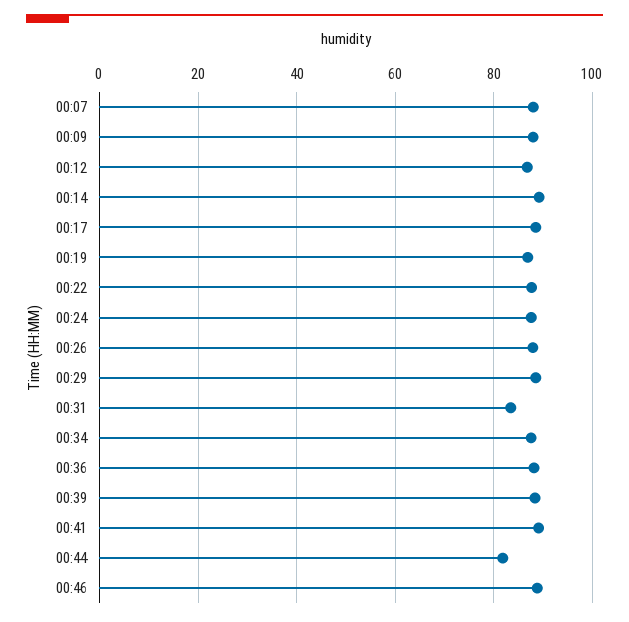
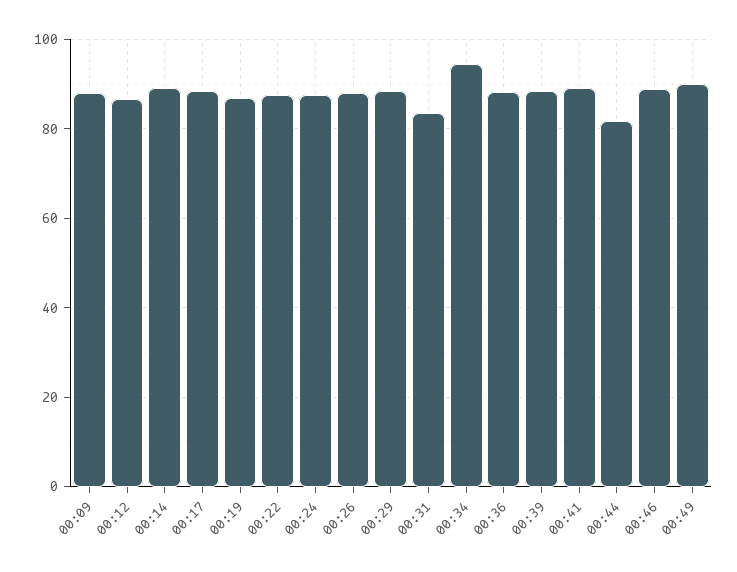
00:07: 88 -> none
00:34: 88 -> 94
00:49: none -> 90

